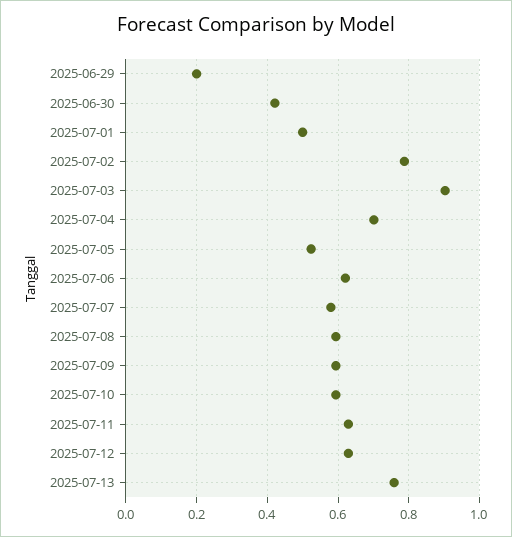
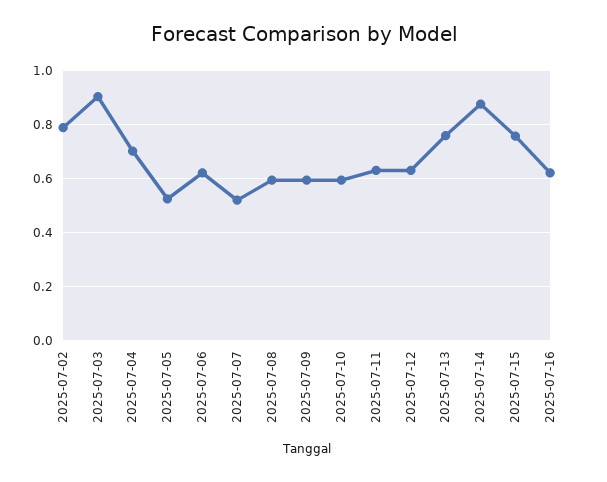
2025-06-29: 0.2 -> none
2025-06-30: 0.42 -> none
2025-07-01: 0.5 -> none
2025-07-07: 0.58 -> 0.525
2025-07-14: none -> 0.875
2025-07-15: none -> 0.75
2025-07-16: none -> 0.625

